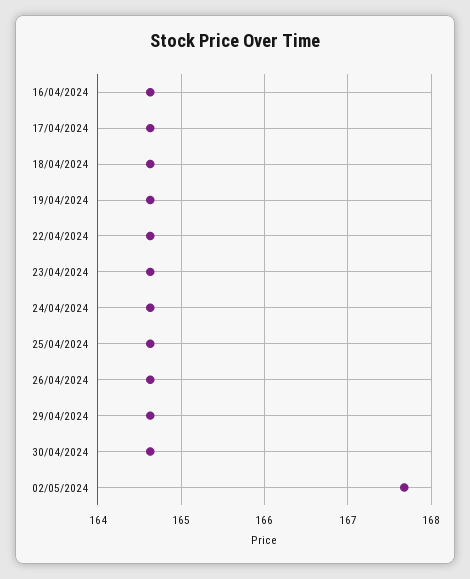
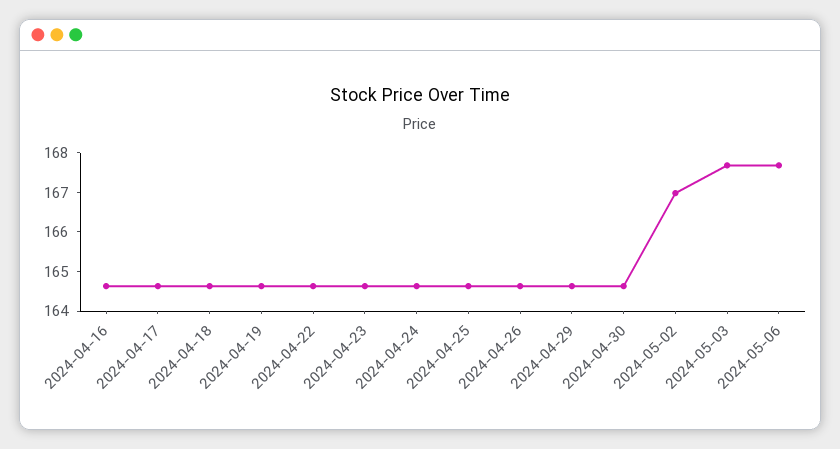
02/05/2024: 167.7 -> 167
2024-05-03: none -> 167.75
2024-05-06: none -> 167.75

